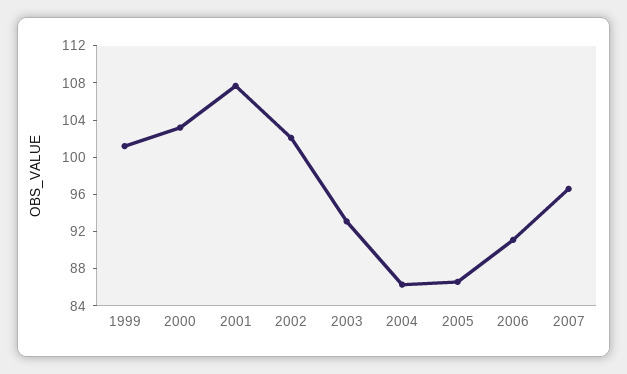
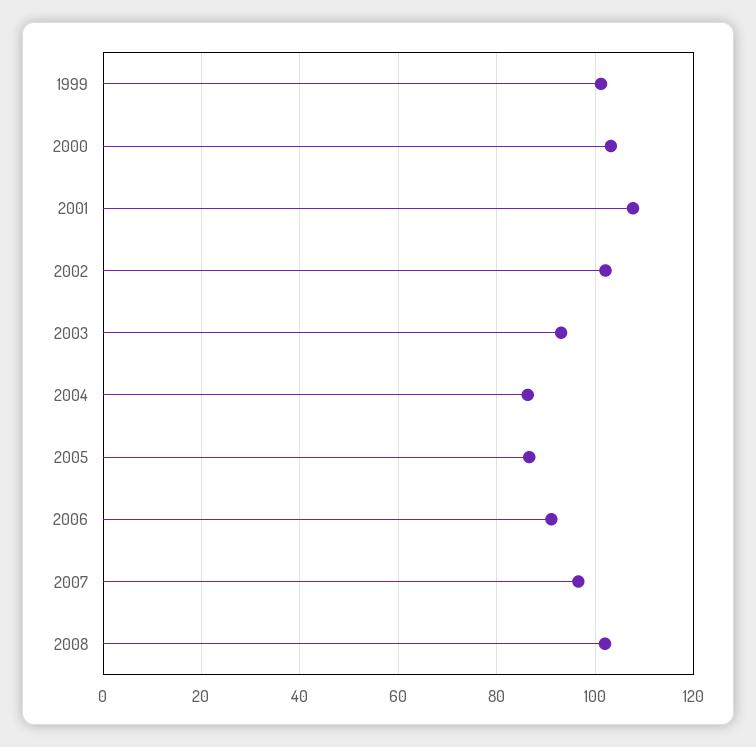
2008: none -> 102

